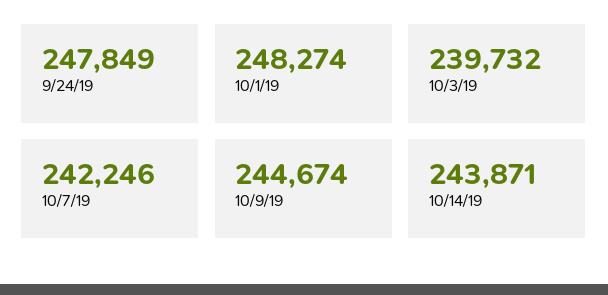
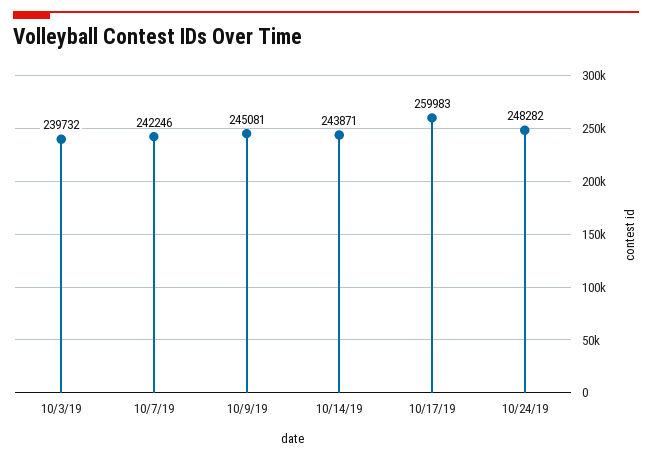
9/24/19: 247849 -> none
10/1/19: 248274 -> none
10/9/19: 244674 -> 245081
10/17/19: none -> 259983
10/24/19: none -> 248282

